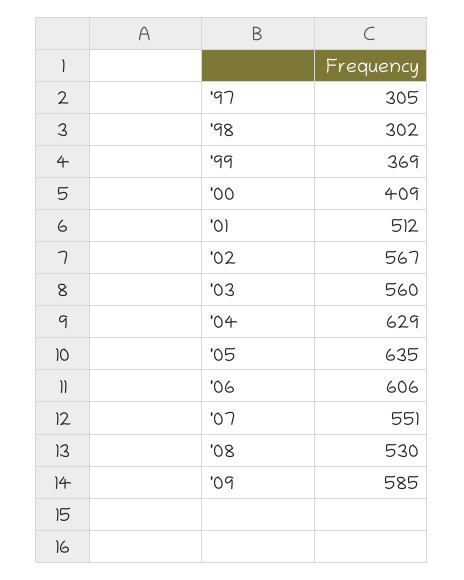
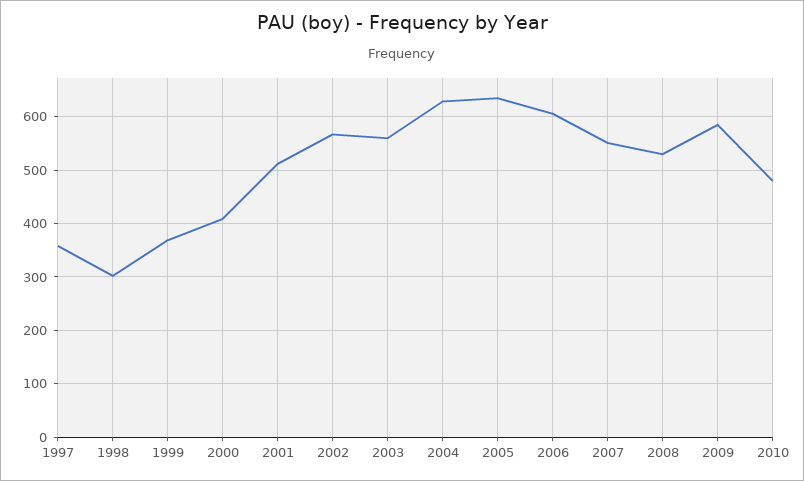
'97: 305 -> 360
2010: none -> 480

